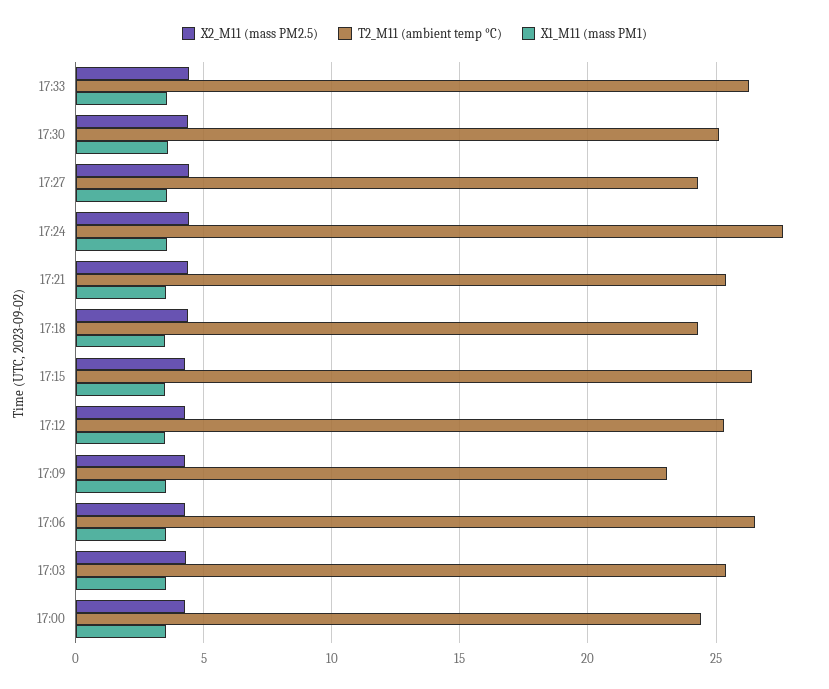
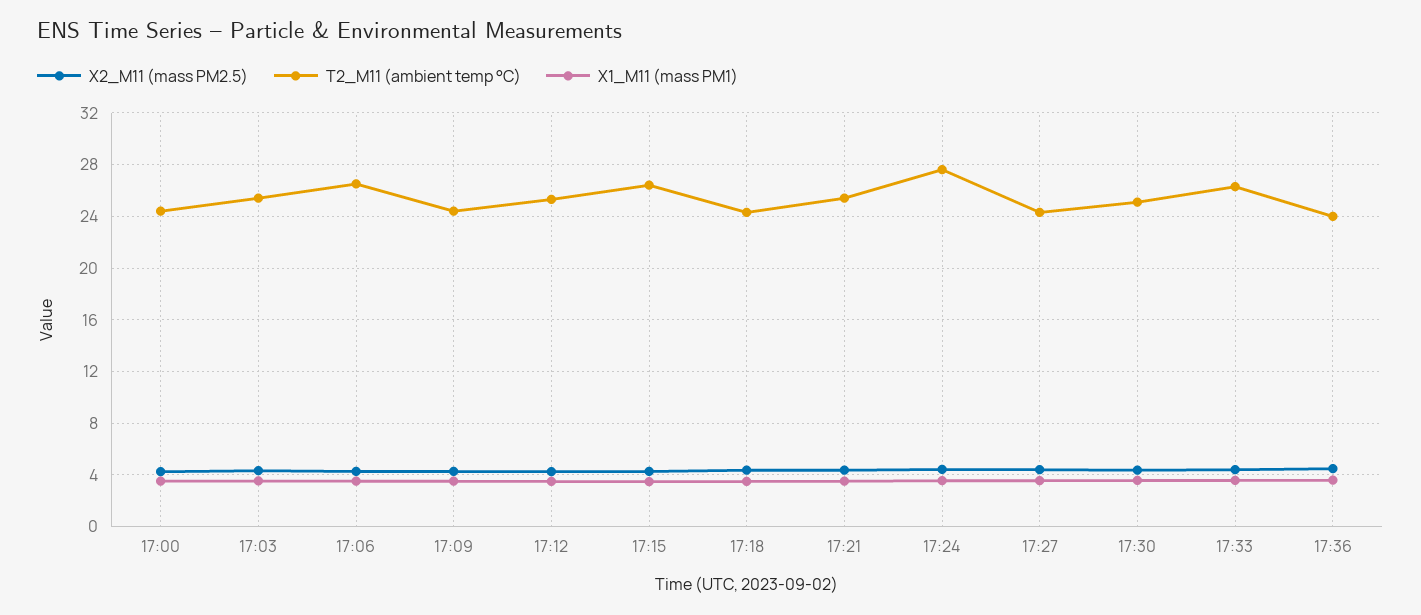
T2_M11 (ambient temp °C), 17:09: 23 -> 24.5
X2_M11 (mass PM2.5), 17:36: none -> 4.5
T2_M11 (ambient temp °C), 17:36: none -> 24
X1_M11 (mass PM1), 17:36: none -> 3.5

